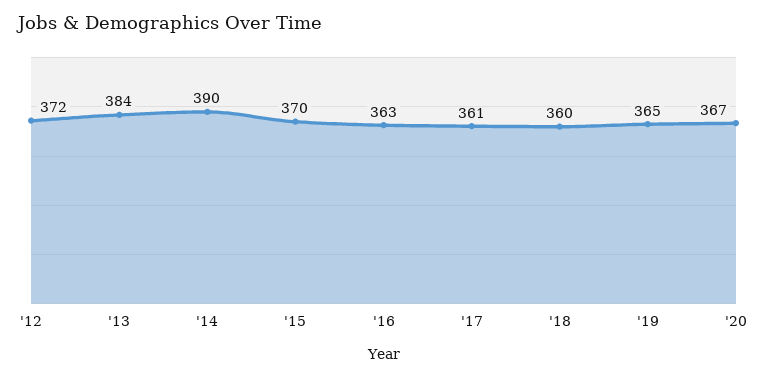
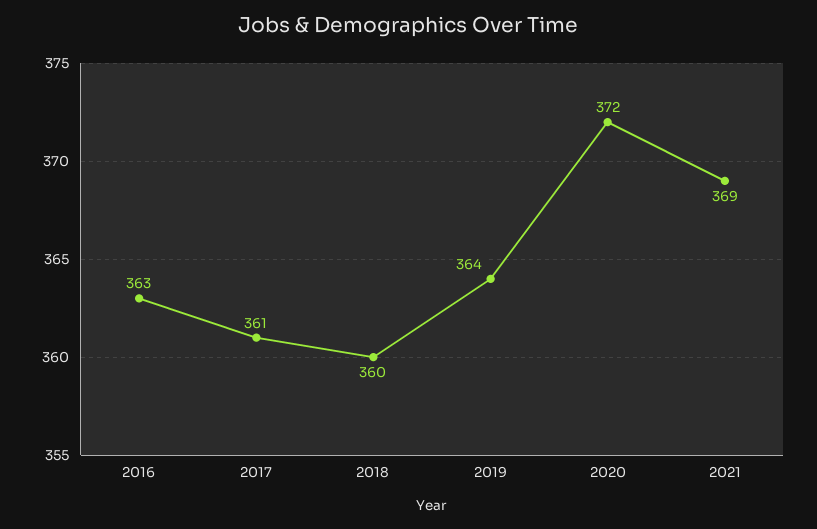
'12: 372 -> none
'13: 384 -> none
'14: 390 -> none
'15: 370 -> none
'19: 365 -> 364
'20: 367 -> 372
2021: none -> 369

